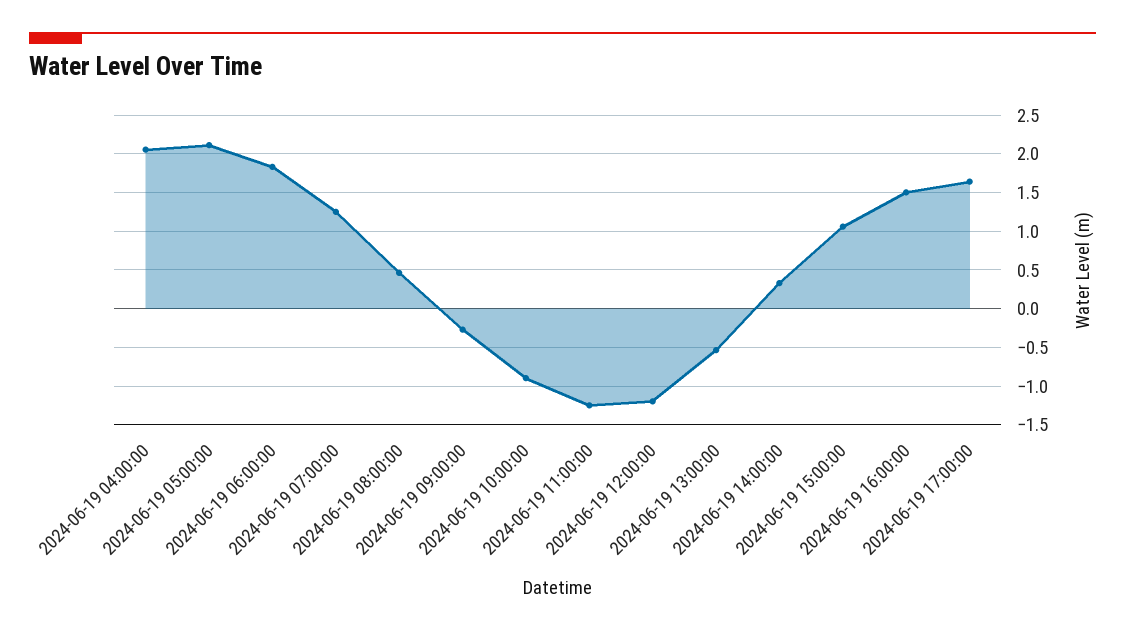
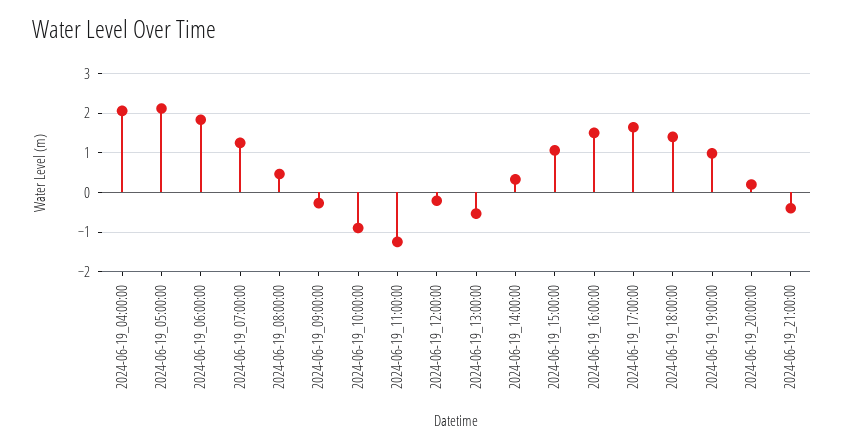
2024-06-19 12:00:00: -1.2 -> -0.2
2024-06-19_18:00:00: none -> 1.4
2024-06-19_19:00:00: none -> 1
2024-06-19_20:00:00: none -> 0.2
2024-06-19_21:00:00: none -> -0.4

